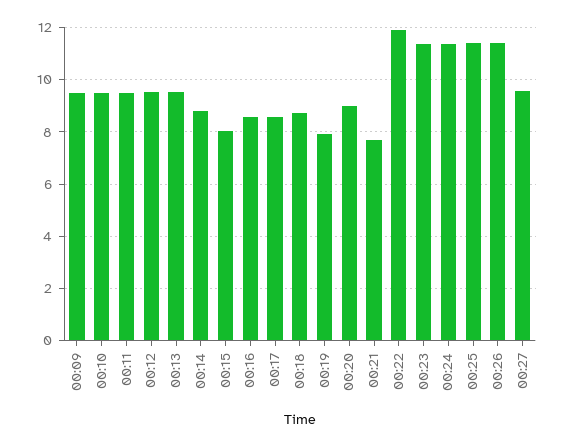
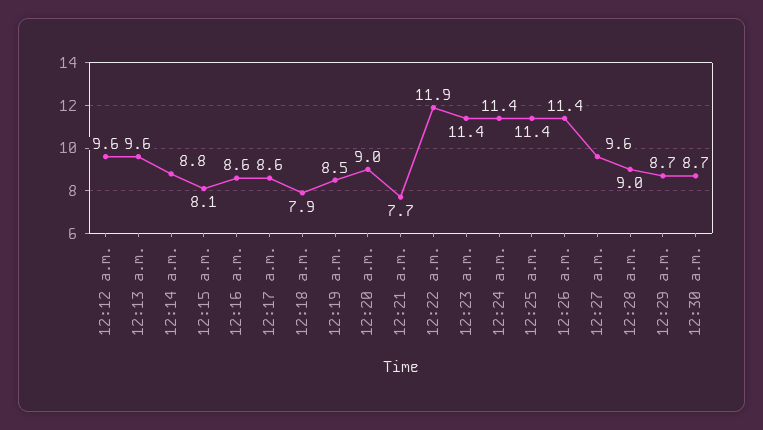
00:09: 9.5 -> none
00:10: 9.5 -> none
00:11: 9.5 -> none
00:18: 8.75 -> 7.9
00:19: 8 -> 8.5
12:28 a.m.: none -> 9
12:29 a.m.: none -> 8.7
12:30 a.m.: none -> 8.7

